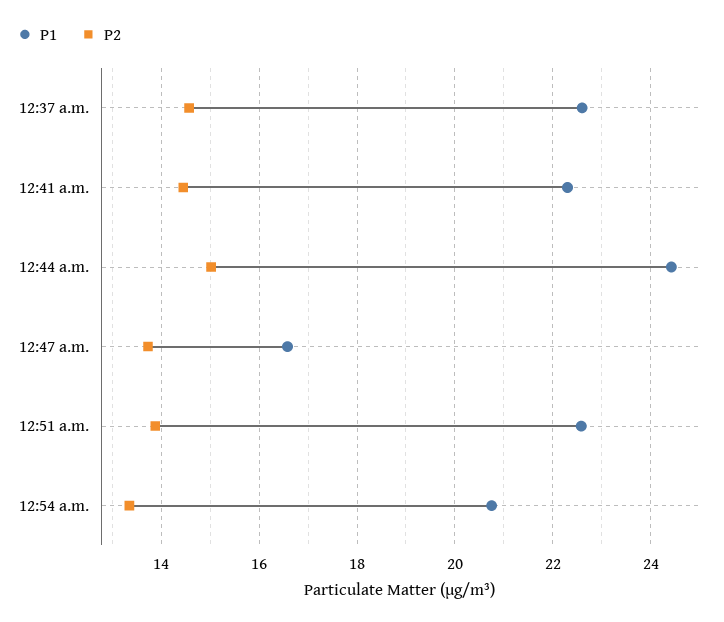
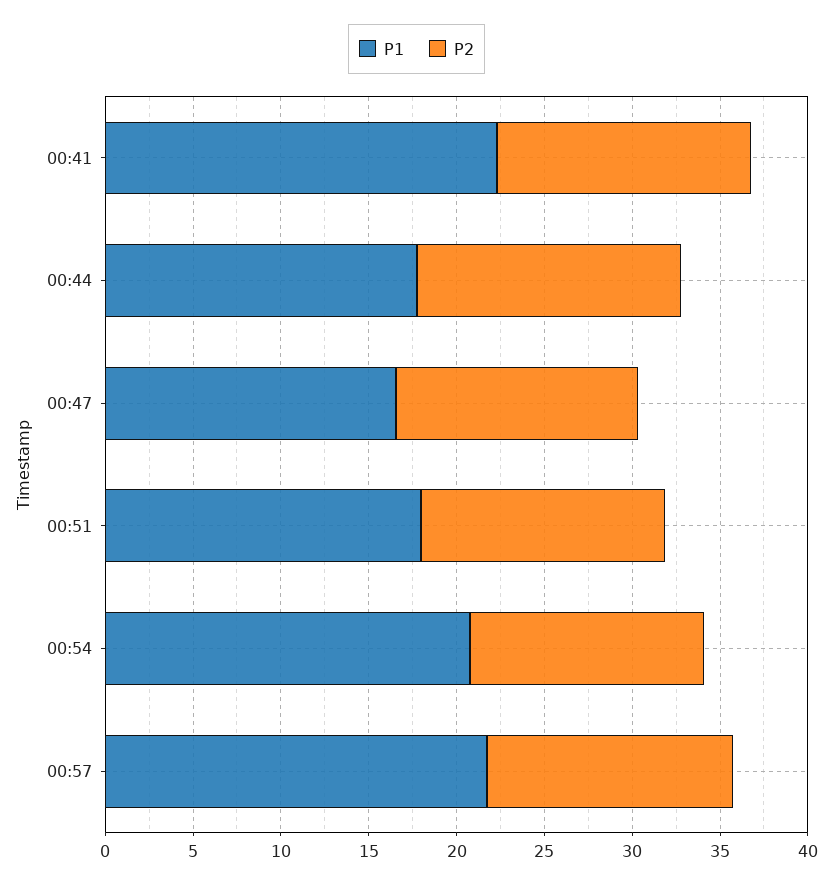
P1, 12:37 a.m.: 22.6 -> none
P2, 12:37 a.m.: 14.6 -> none
P1, 12:44 a.m.: 24.4 -> 18
P1, 12:51 a.m.: 22.6 -> 18
P1, 00:57: none -> 22
P2, 00:57: none -> 14

